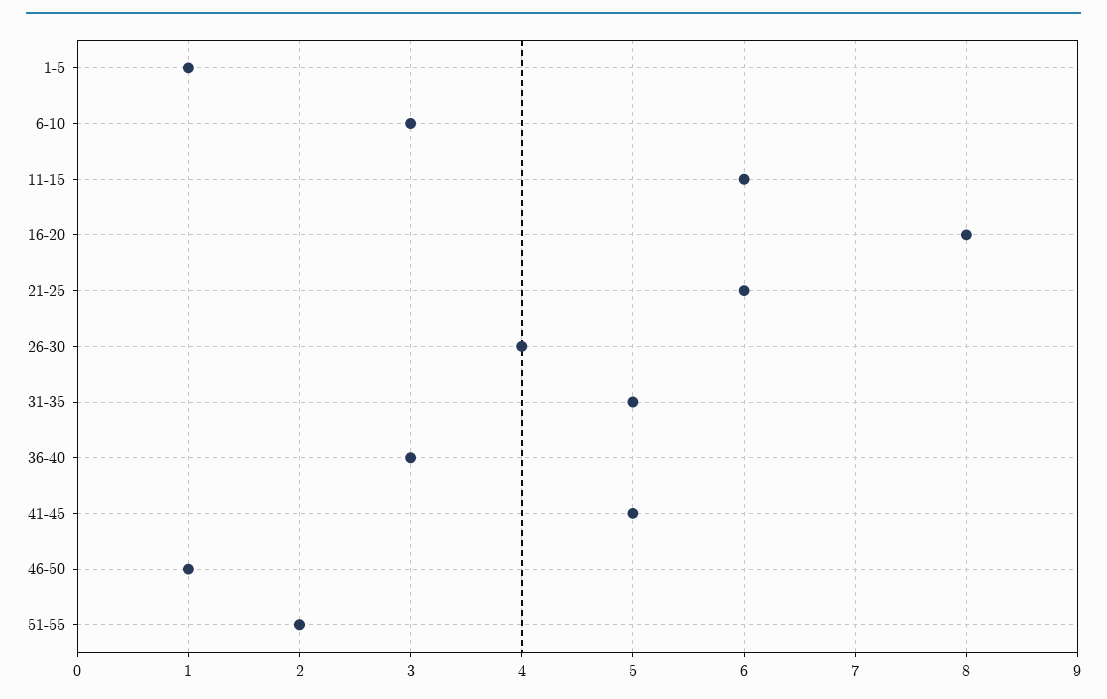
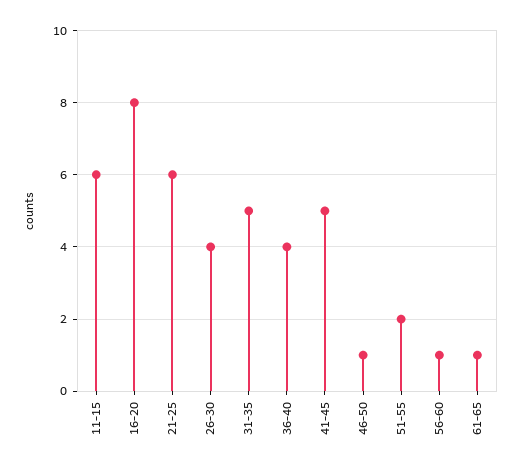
1-5: 1 -> none
6-10: 3 -> none
36-40: 3 -> 4
56-60: none -> 1
61-65: none -> 1

